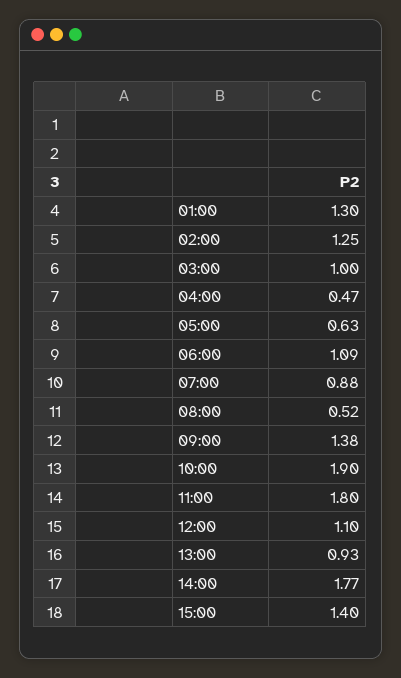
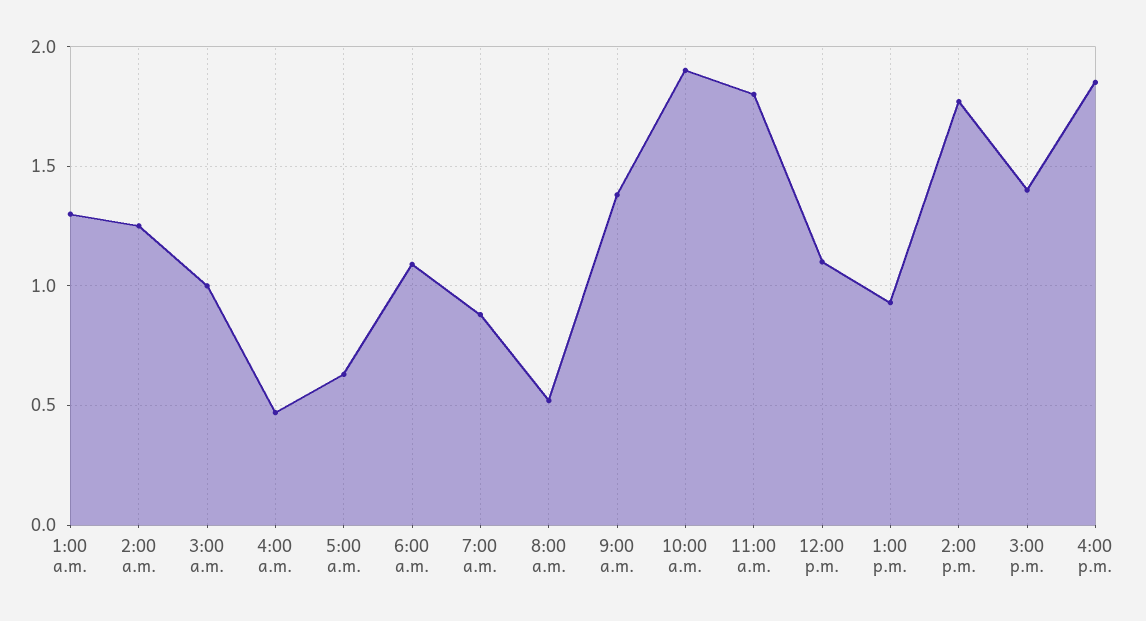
4:00 p.m.: none -> 1.85

